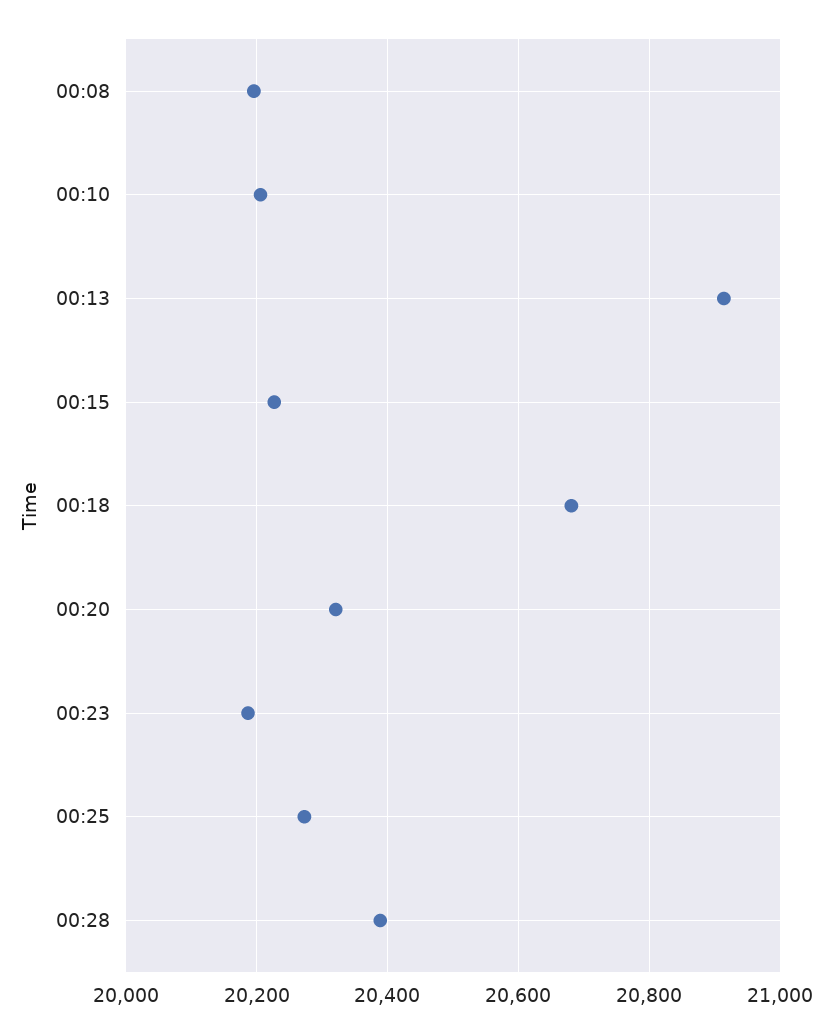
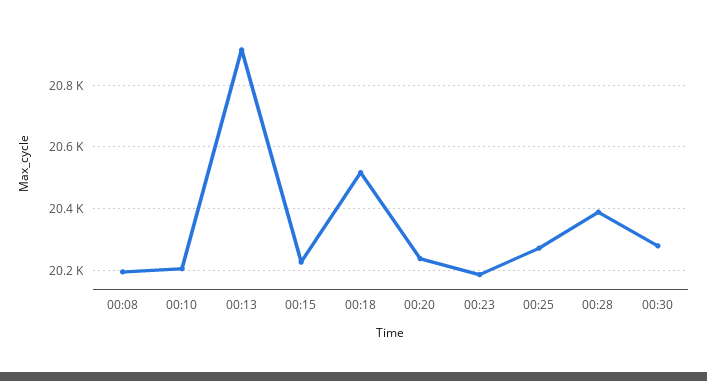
00:18: 20680 -> 20520
00:20: 20320 -> 20240
00:30: none -> 20280

